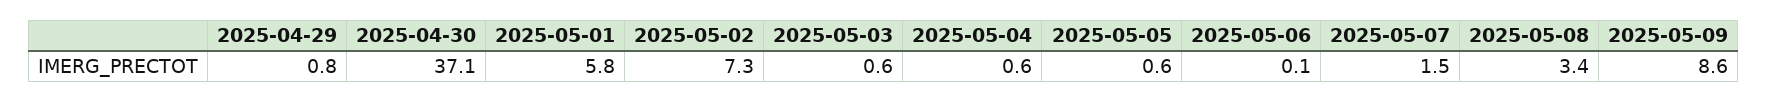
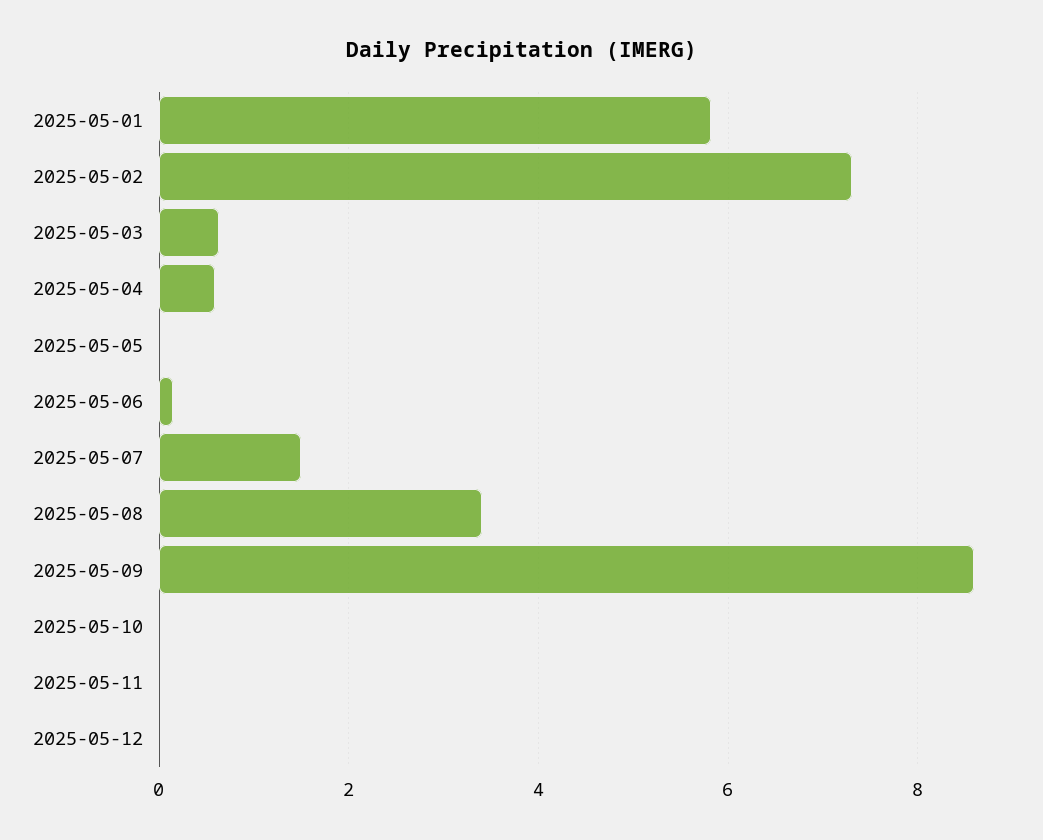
2025-04-29: 0.8 -> none
2025-04-30: 37.1 -> none
2025-05-05: 0.6 -> 0
2025-05-10: none -> 0
2025-05-11: none -> 0
2025-05-12: none -> 0

